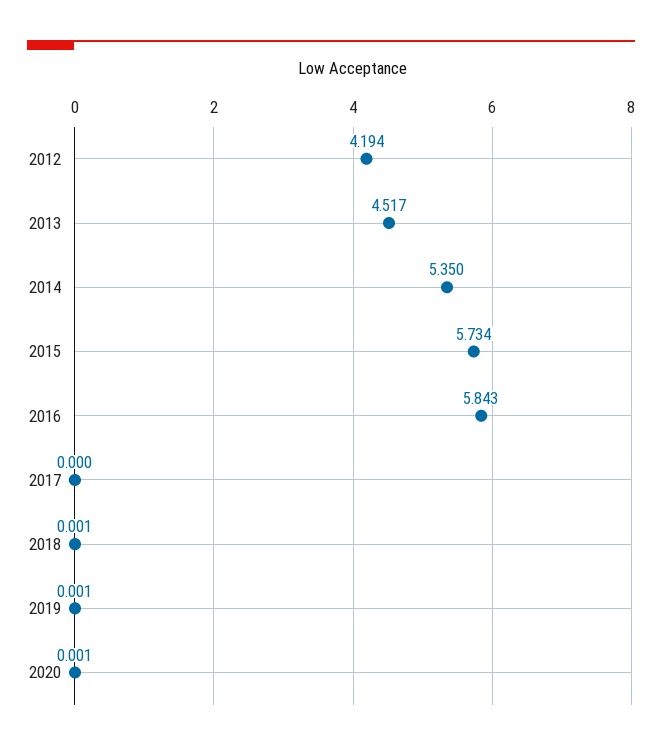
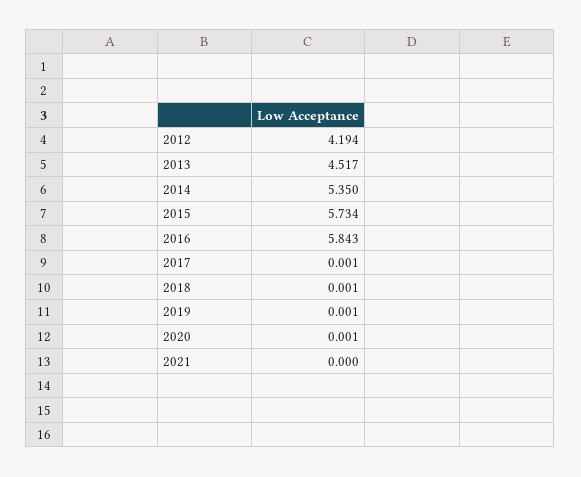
2017: 0 -> 0.001
2021: none -> 0

